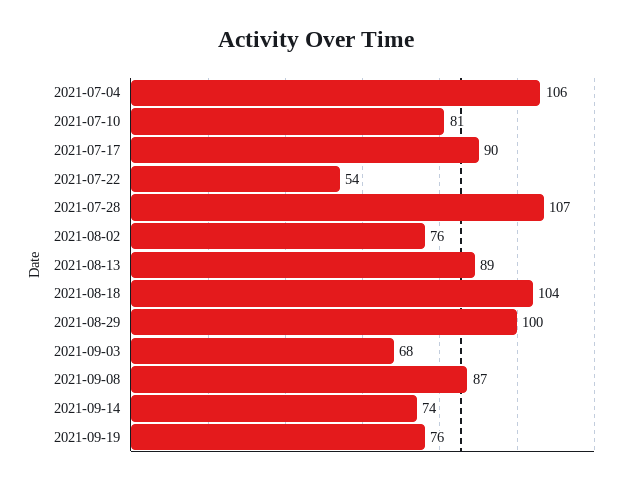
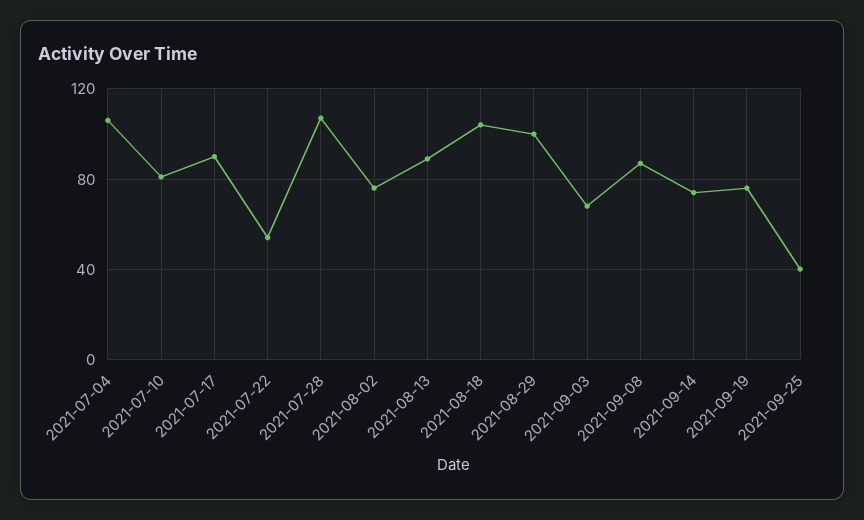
2021-09-25: none -> 40

